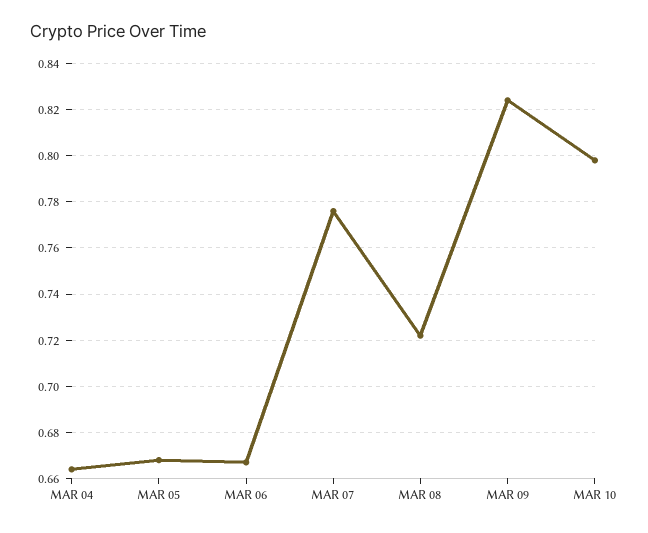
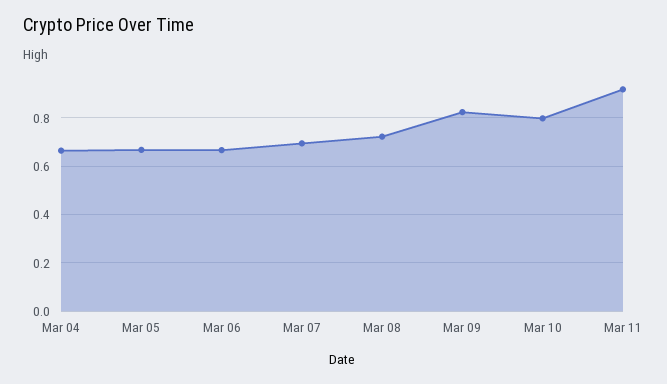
MAR 07: 0.775 -> 0.7
Mar 11: none -> 0.925

